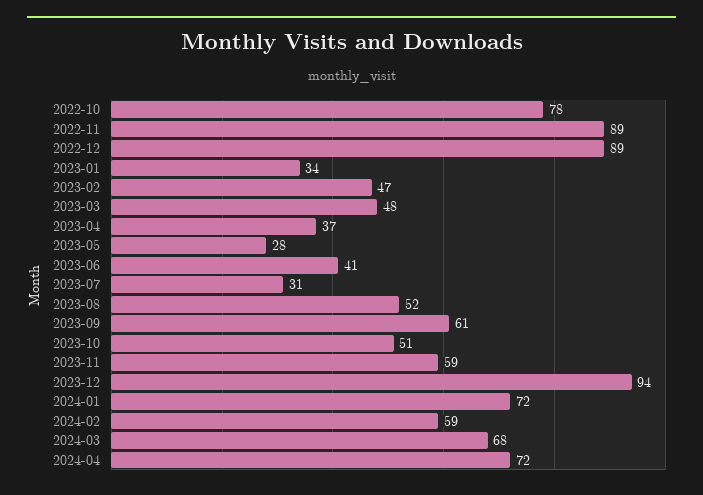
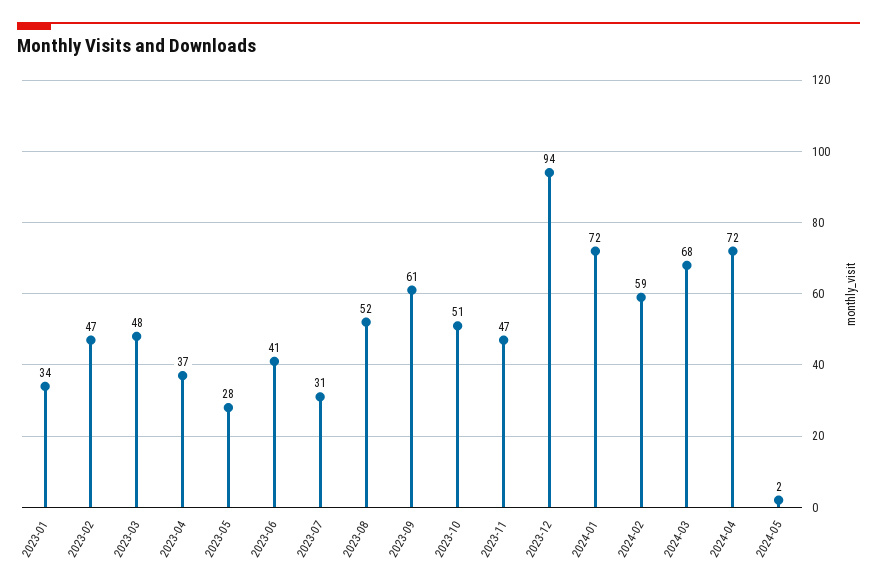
2022-10: 78 -> none
2022-11: 89 -> none
2022-12: 89 -> none
2023-11: 59 -> 47
2024-05: none -> 2

